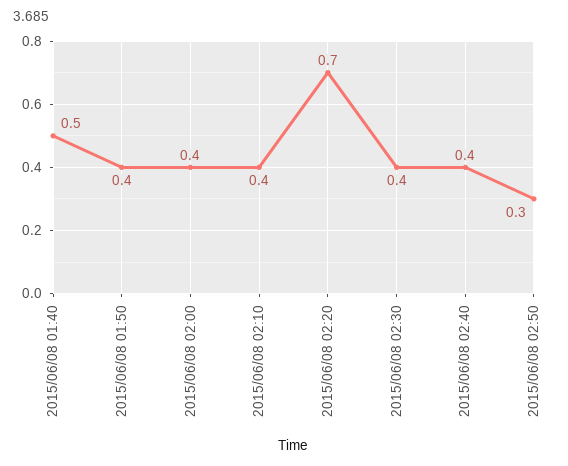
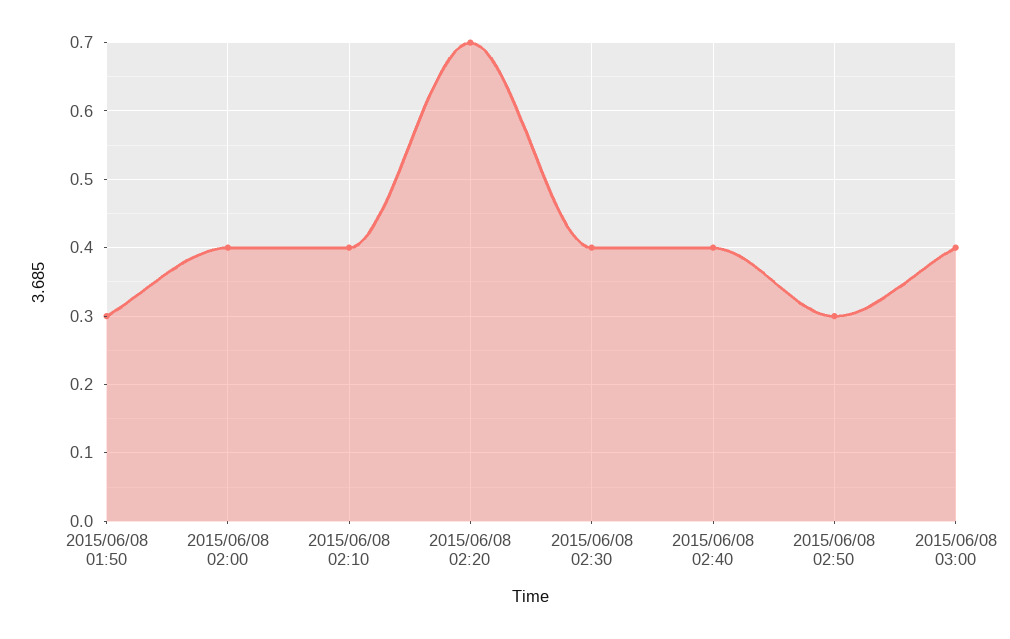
2015/06/08 01:40: 0.5 -> none
2015/06/08 01:50: 0.4 -> 0.3
2015/06/08 03:00: none -> 0.4

